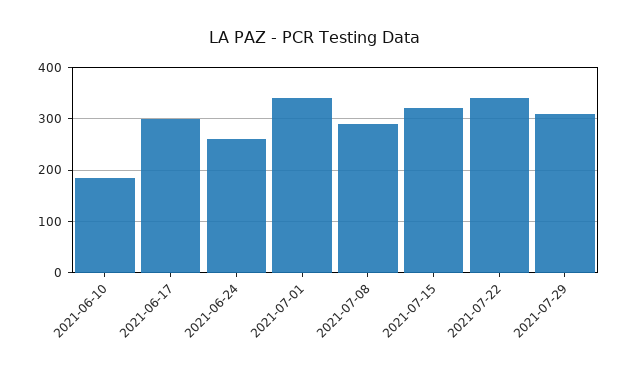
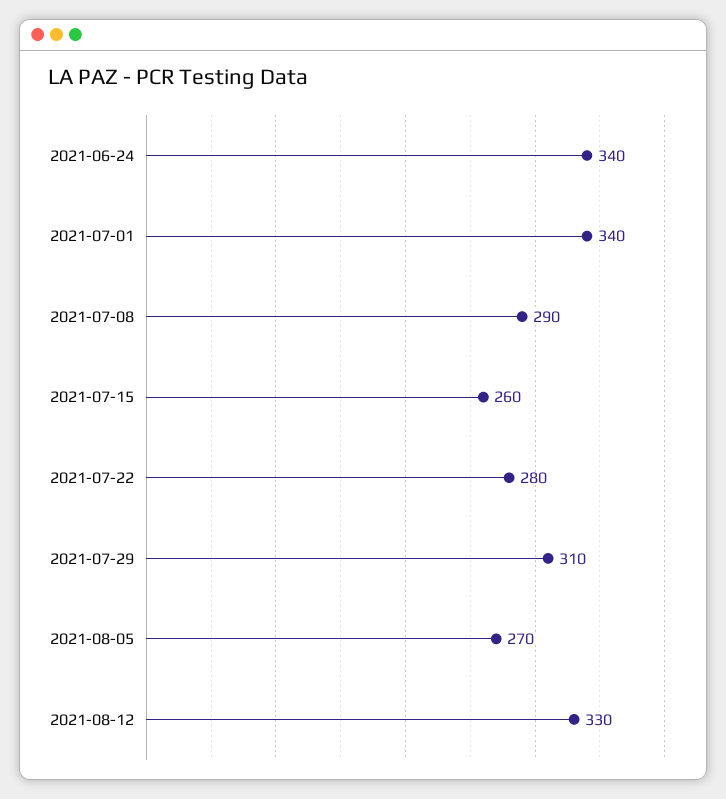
2021-06-10: 180 -> none
2021-06-17: 300 -> none
2021-06-24: 260 -> 340
2021-07-15: 320 -> 260
2021-07-22: 340 -> 280
2021-08-05: none -> 270
2021-08-12: none -> 330

